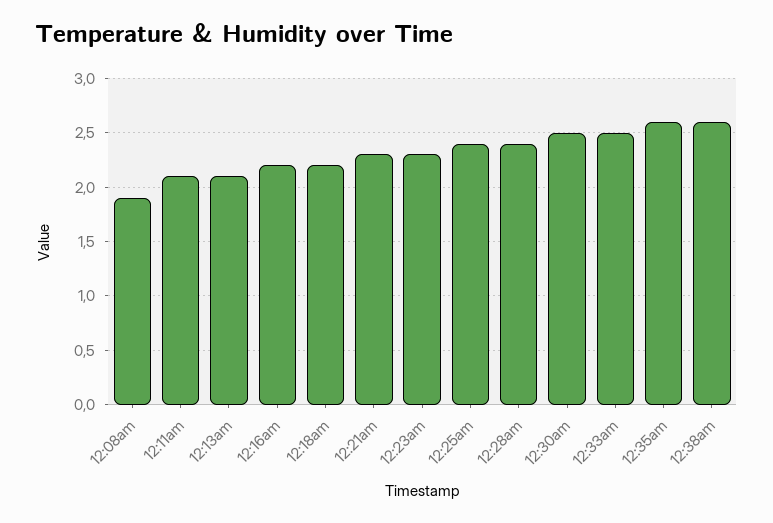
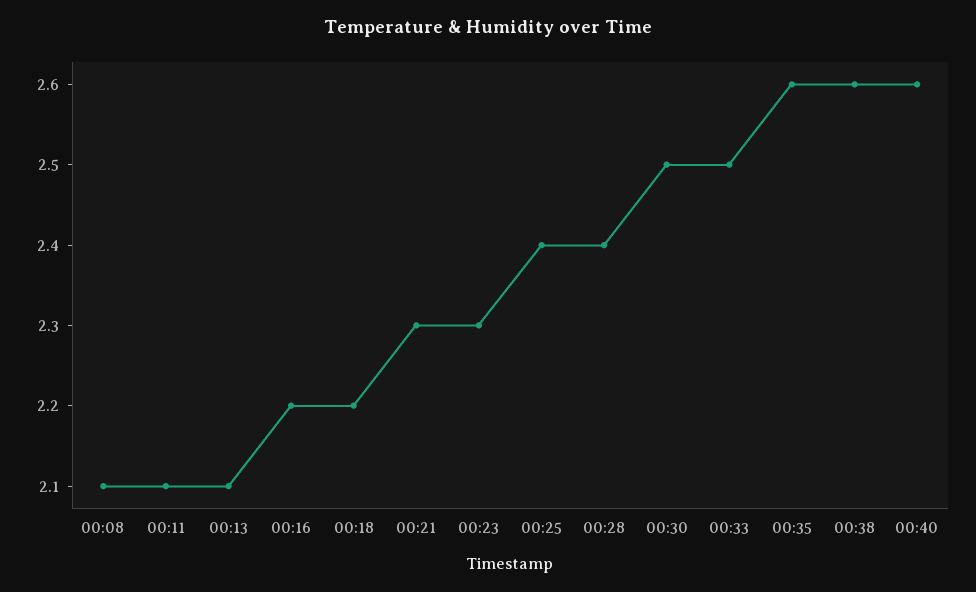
12:08am: 1.9 -> 2.1
00:40: none -> 2.6

